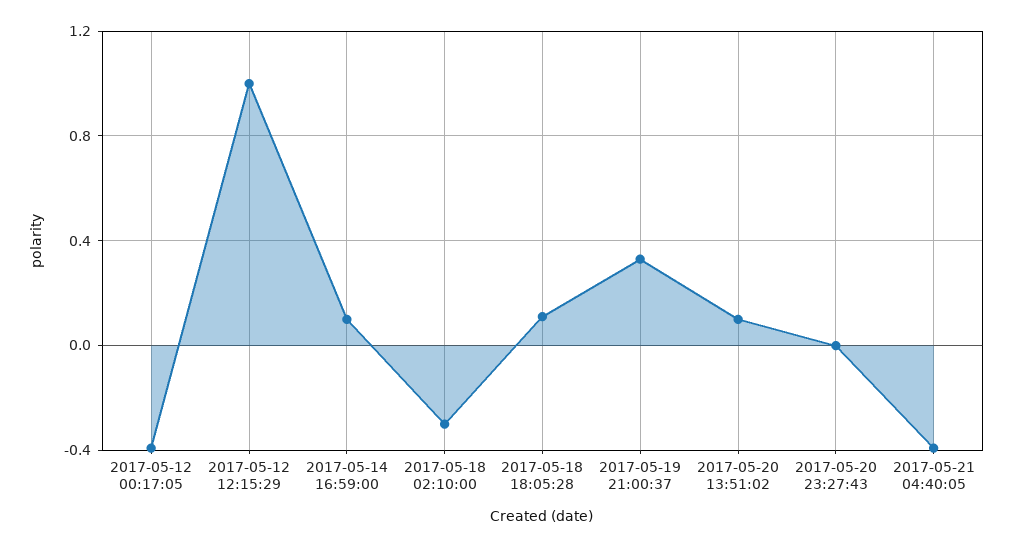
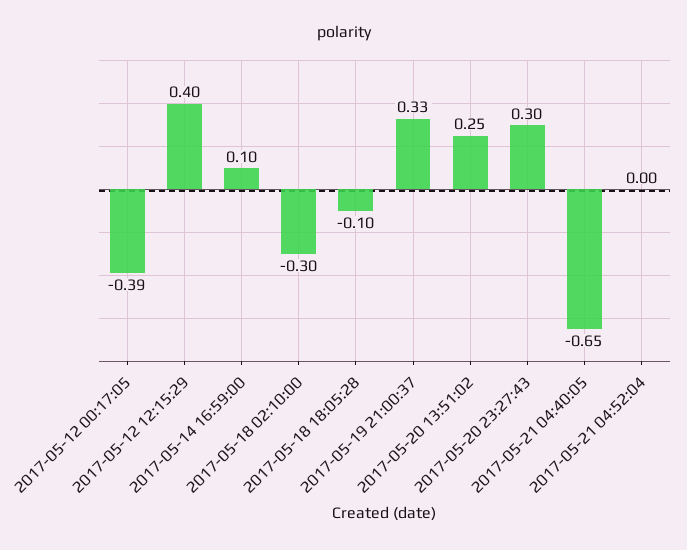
2017-05-12 12:15:29: 1 -> 0.4
2017-05-18 18:05:28: 0.1 -> -0.1
2017-05-20 13:51:02: 0.1 -> 0.25
2017-05-20 23:27:43: 0 -> 0.3
2017-05-21 04:40:05: -0.4 -> -0.65
2017-05-21 04:52:04: none -> 0

